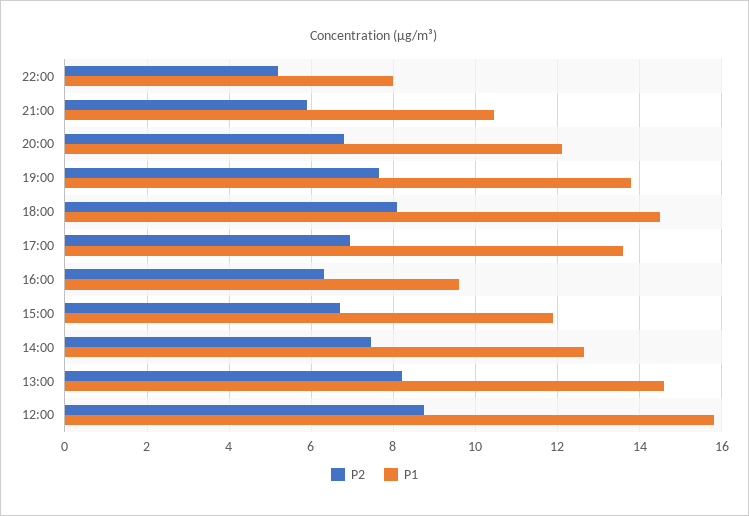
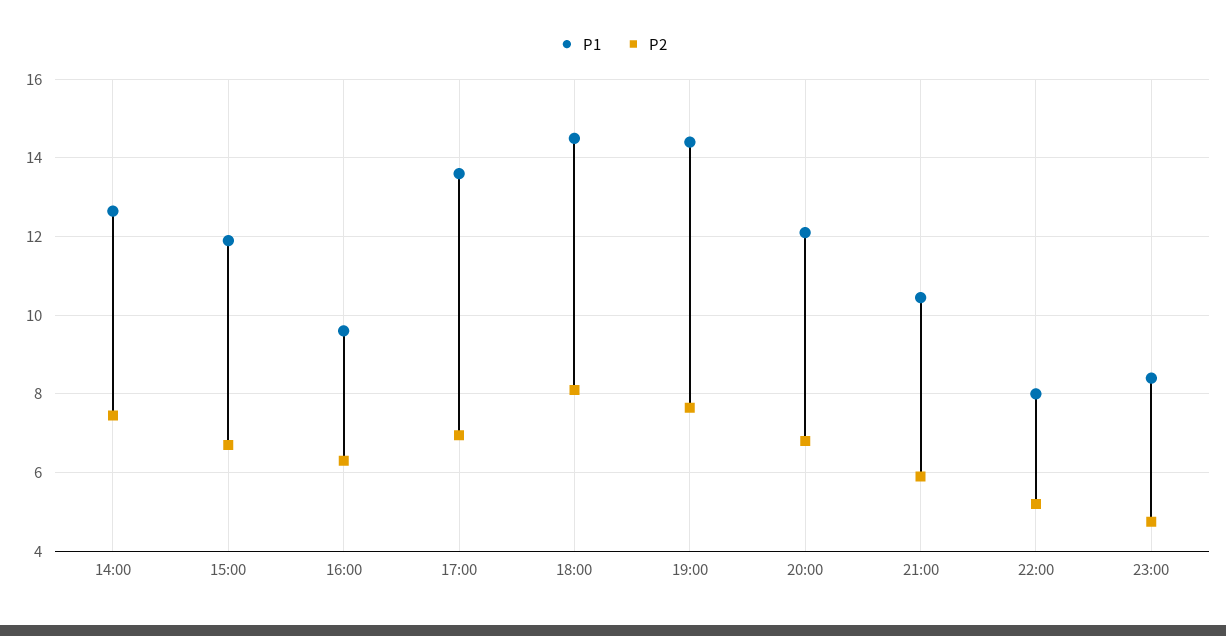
P1, 19:00: 13.8 -> 14.4
P2, 13:00: 8.2 -> none
P1, 13:00: 14.6 -> none
P2, 12:00: 8.8 -> none
P1, 12:00: 15.8 -> none
P1, 23:00: none -> 8.4
P2, 23:00: none -> 4.8

